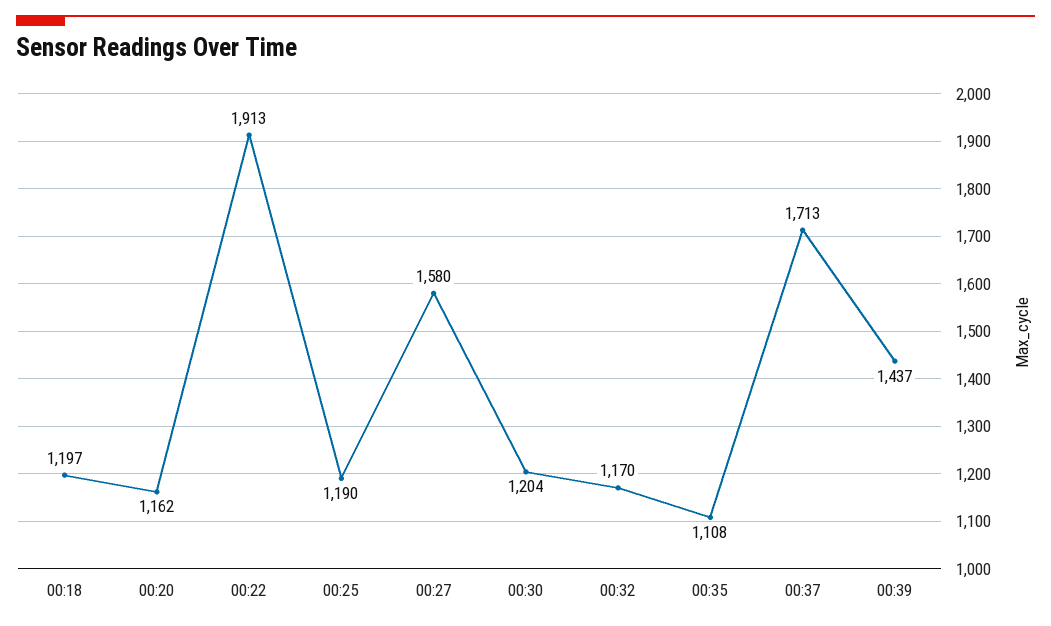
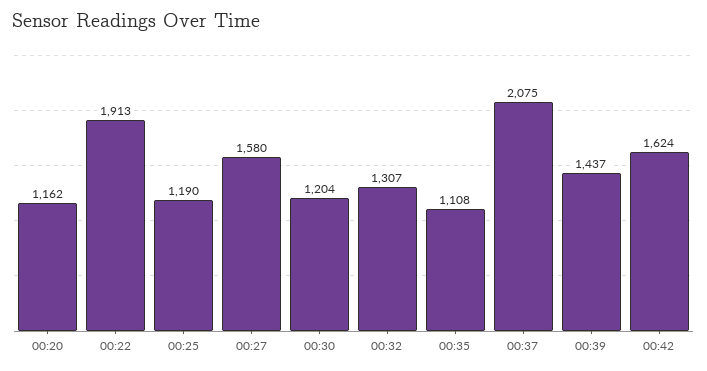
00:18: 1197 -> none
00:32: 1170 -> 1307
00:37: 1713 -> 2075
00:42: none -> 1624

